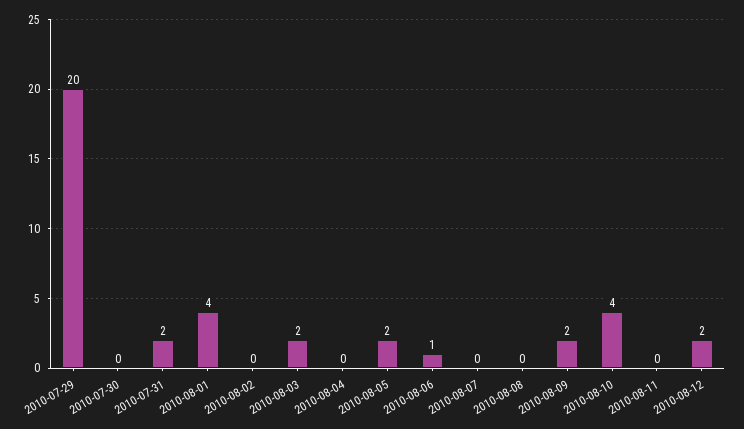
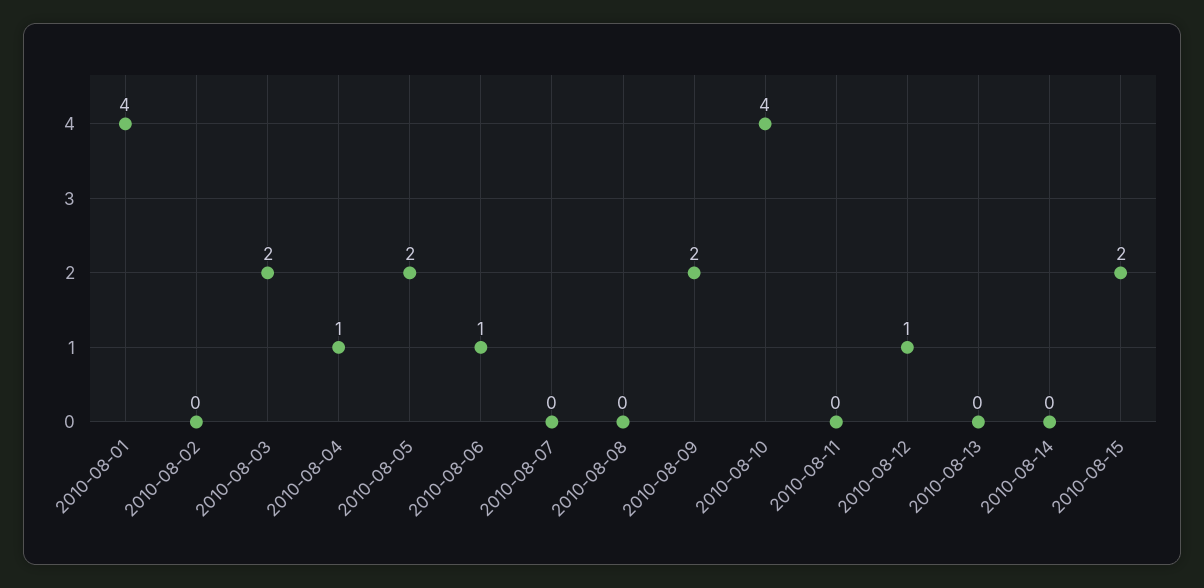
2010-07-29: 20 -> none
2010-07-30: 0 -> none
2010-07-31: 2 -> none
2010-08-04: 0 -> 1
2010-08-12: 2 -> 1
2010-08-13: none -> 0
2010-08-14: none -> 0
2010-08-15: none -> 2

